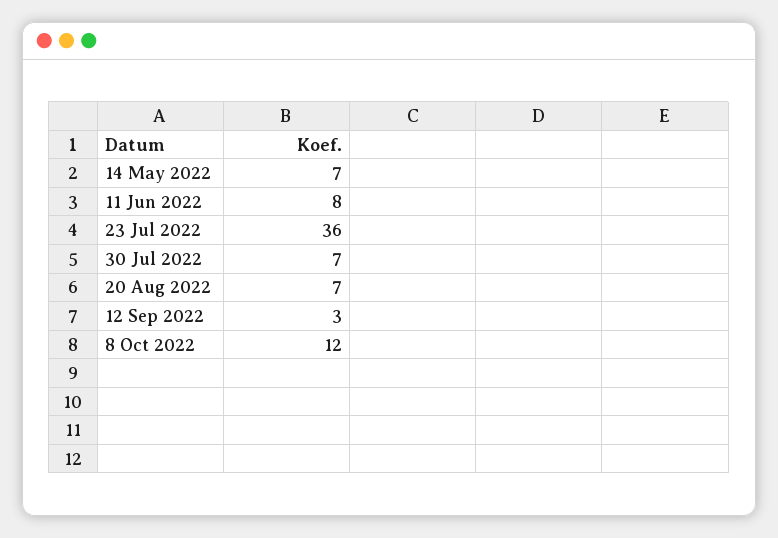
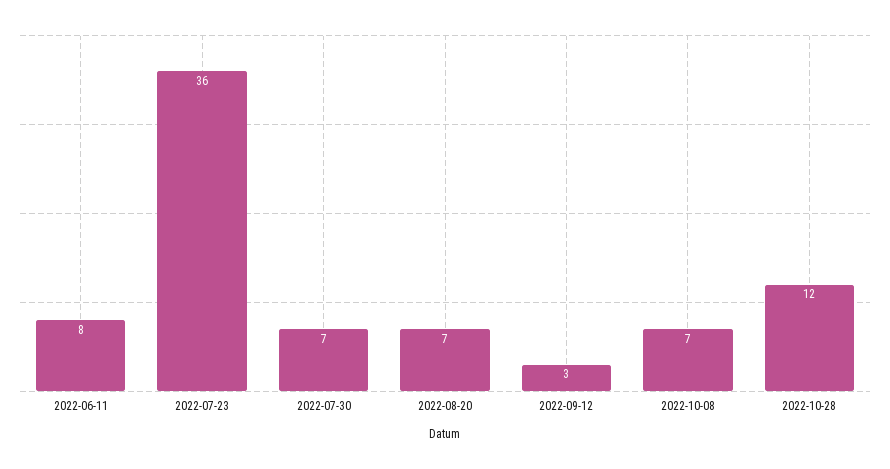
14 May 2022: 7 -> none
8 Oct 2022: 12 -> 7
2022-10-28: none -> 12

